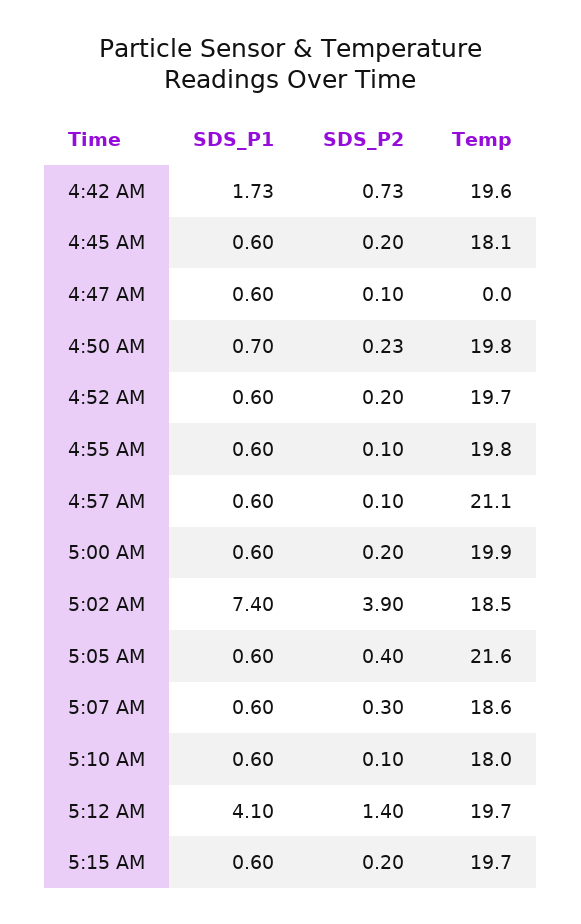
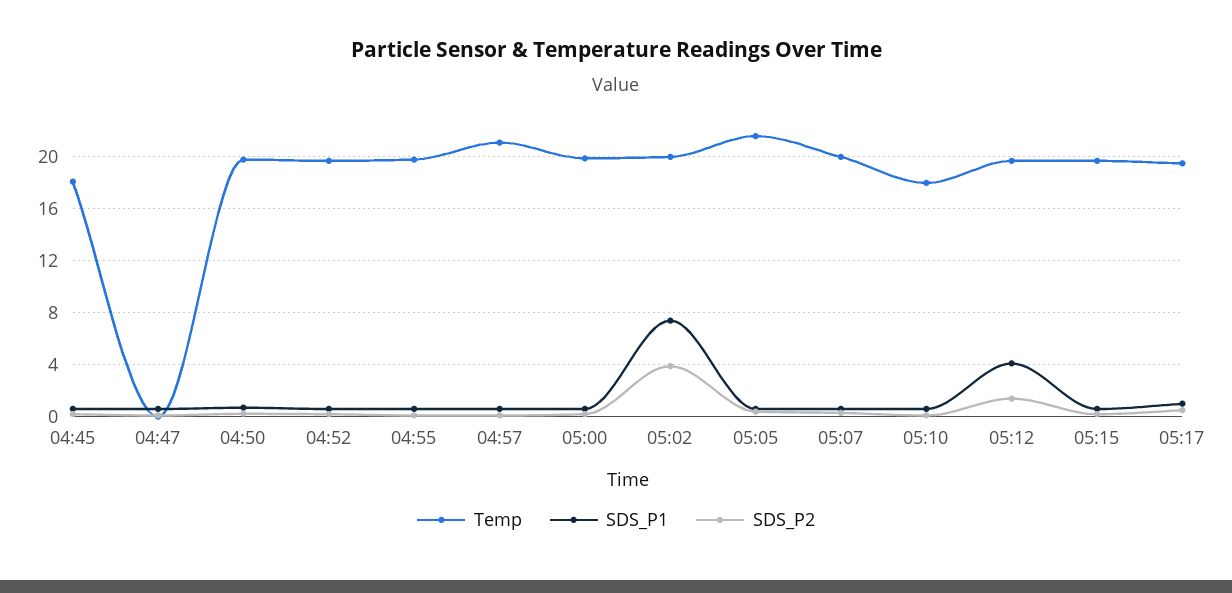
SDS_P1, 4:42 AM: 1.73 -> none
SDS_P2, 4:42 AM: 0.73 -> none
Temp, 4:42 AM: 19.6 -> none
Temp, 5:02 AM: 18.5 -> 20
Temp, 5:07 AM: 18.6 -> 20
Temp, 05:17: none -> 19.5
SDS_P1, 05:17: none -> 1
SDS_P2, 05:17: none -> 0.5

